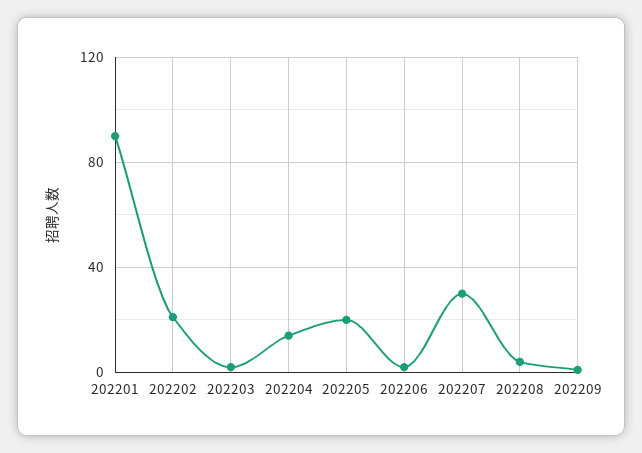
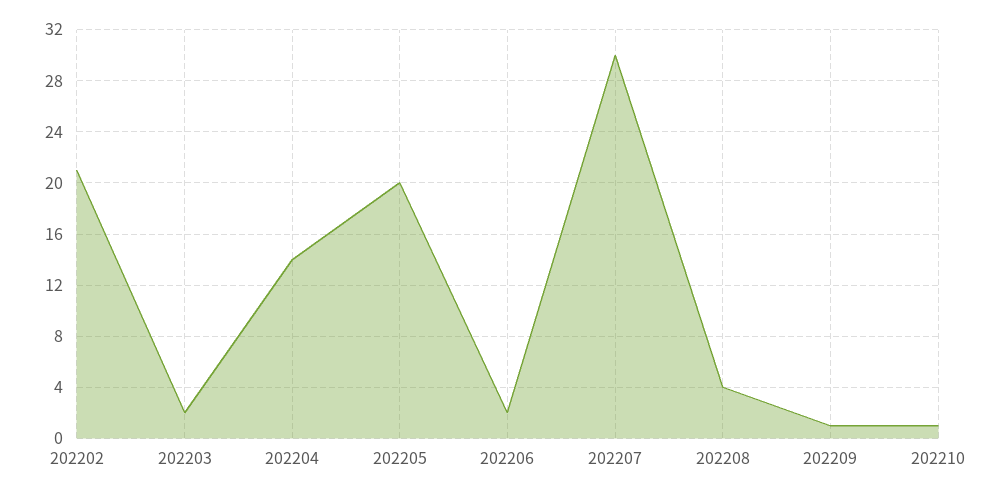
202201: 90 -> none
202210: none -> 1

